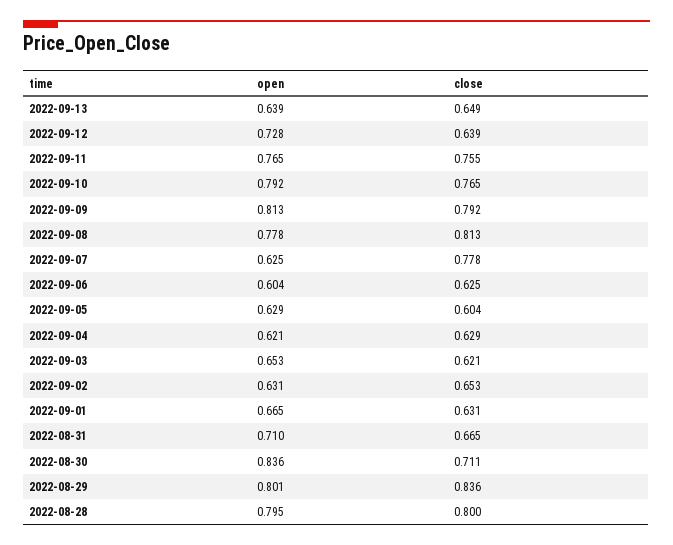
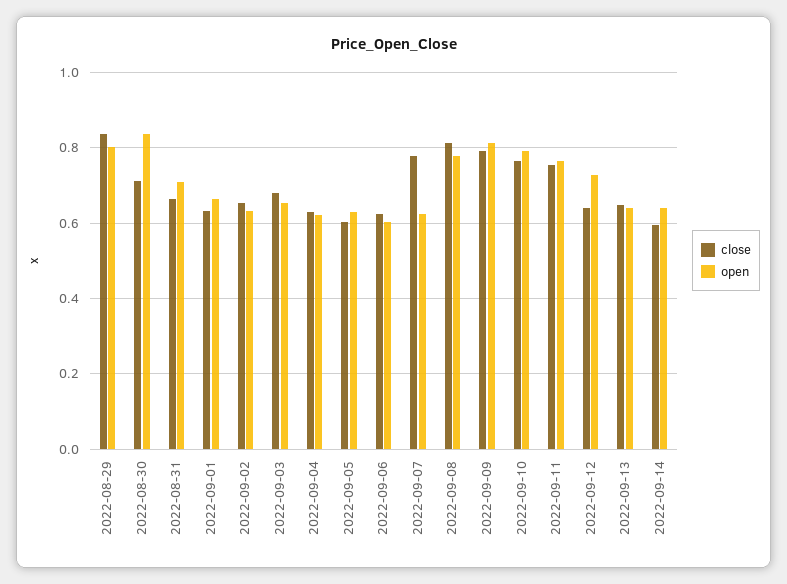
close, 2022-09-03: 0.621 -> 0.68
open, 2022-08-28: 0.795 -> none
close, 2022-08-28: 0.8 -> none
close, 2022-09-14: none -> 0.6
open, 2022-09-14: none -> 0.64

